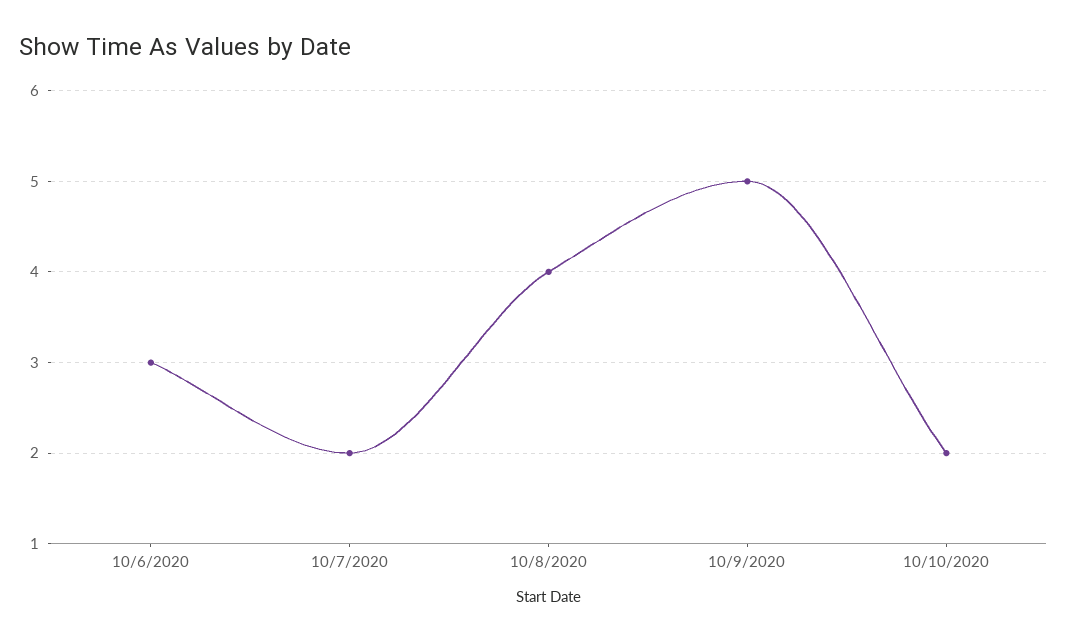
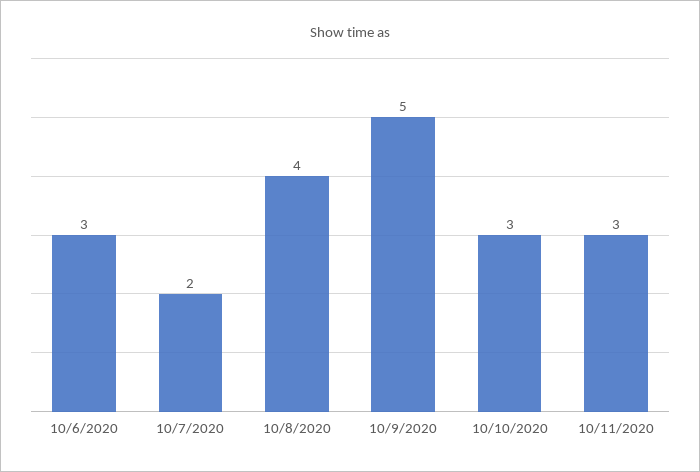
10/10/2020: 2 -> 3
10/11/2020: none -> 3

